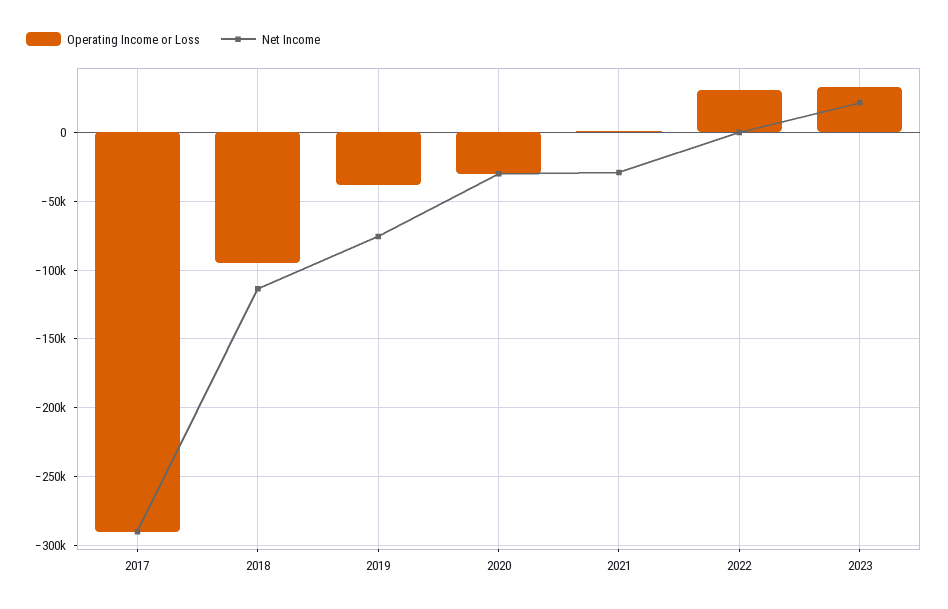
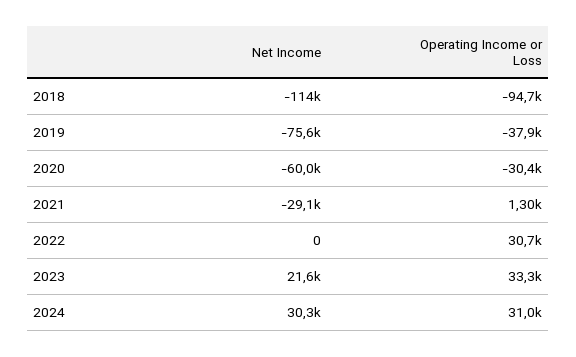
Operating Income or Loss, 2017: -290000 -> none
Net Income, 2017: -290000 -> none
Net Income, 2020: -30000 -> -60000
Net Income, 2024: none -> 30300
Operating Income or Loss, 2024: none -> 31000

